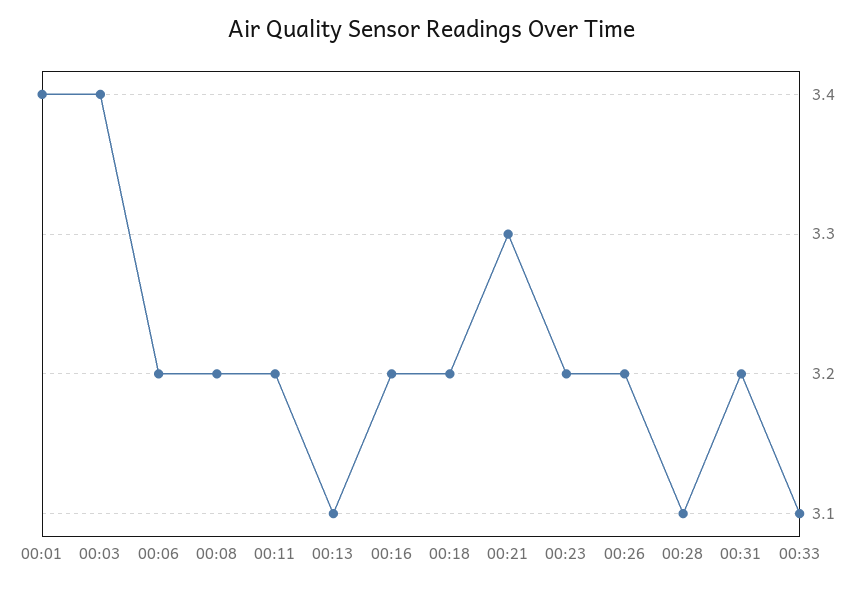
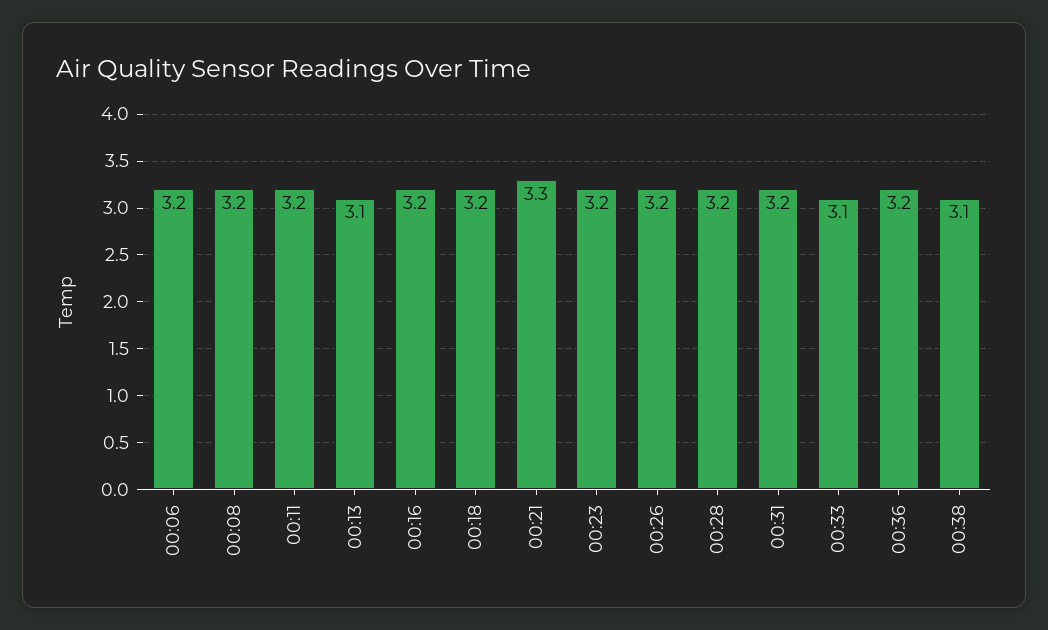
00:01: 3.4 -> none
00:03: 3.4 -> none
00:28: 3.1 -> 3.2
00:36: none -> 3.2
00:38: none -> 3.1

